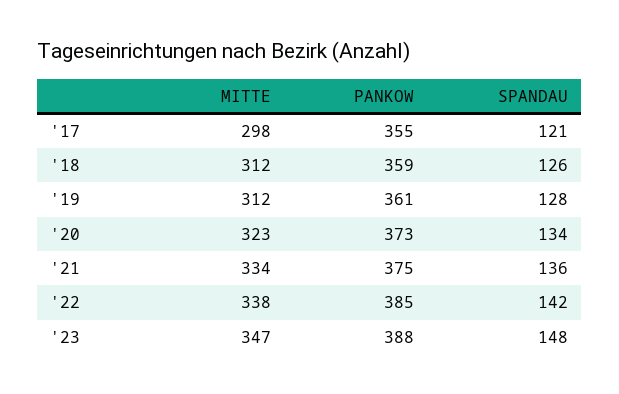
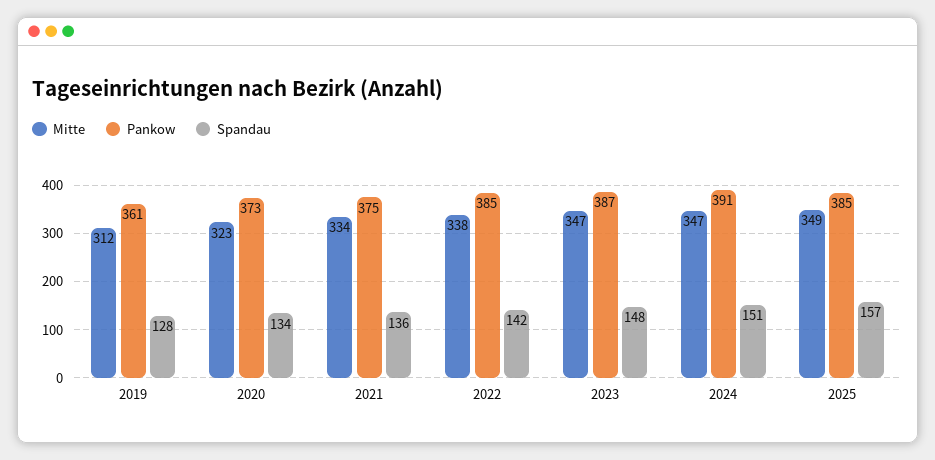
MITTE, '17: 298 -> none
PANKOW, '17: 355 -> none
SPANDAU, '17: 121 -> none
MITTE, '18: 312 -> none
PANKOW, '18: 359 -> none
SPANDAU, '18: 126 -> none
PANKOW, '23: 388 -> 387
MITTE, 2024: none -> 347
PANKOW, 2024: none -> 391
SPANDAU, 2024: none -> 151
MITTE, 2025: none -> 349
PANKOW, 2025: none -> 385
SPANDAU, 2025: none -> 157

